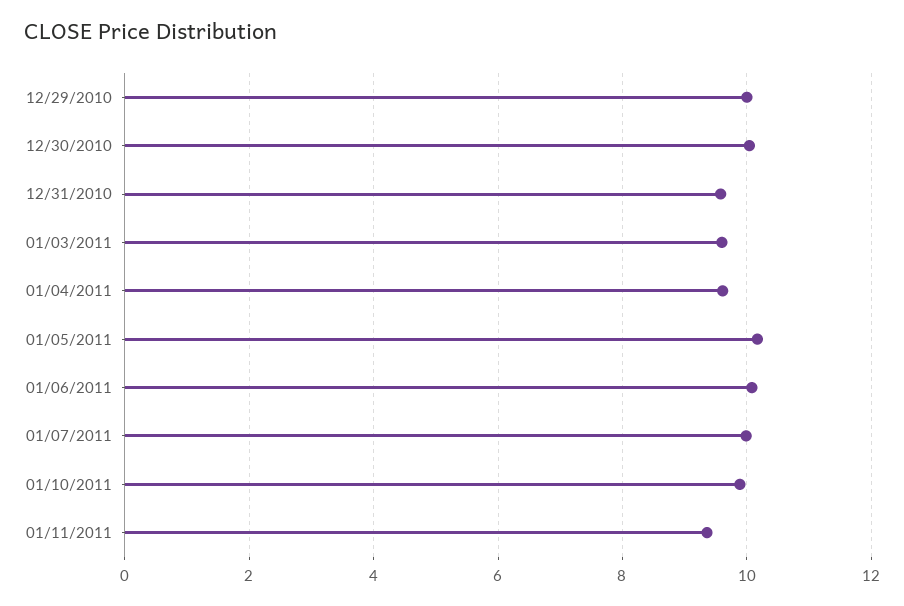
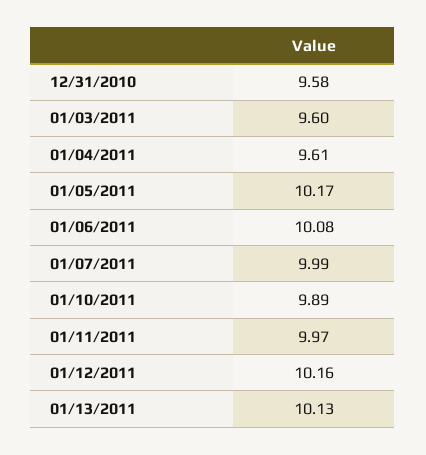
12/29/2010: 10 -> none
12/30/2010: 10 -> none
01/11/2011: 9.4 -> 9.97
01/12/2011: none -> 10.16
01/13/2011: none -> 10.13

